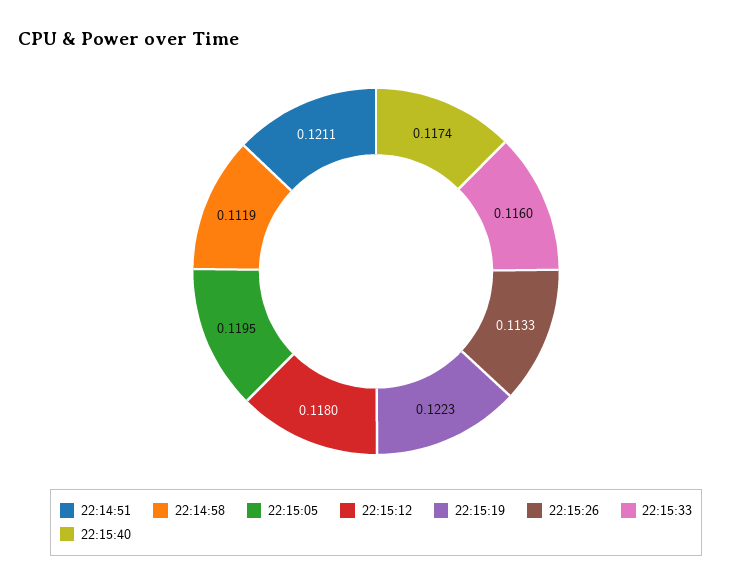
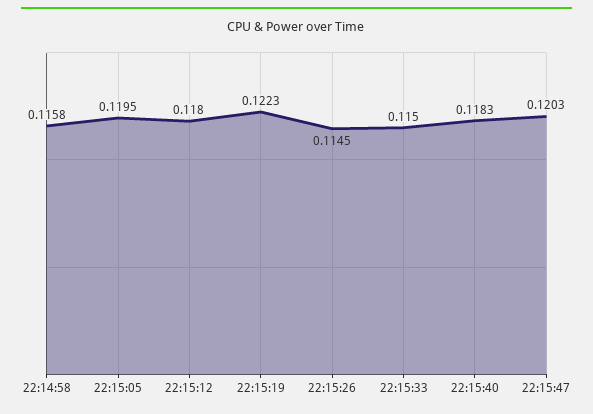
22:14:51: 0.1211 -> none
22:14:58: 0.1119 -> 0.1158
22:15:26: 0.1133 -> 0.1145
22:15:33: 0.116 -> 0.115
22:15:40: 0.1174 -> 0.1183
22:15:47: none -> 0.1203

